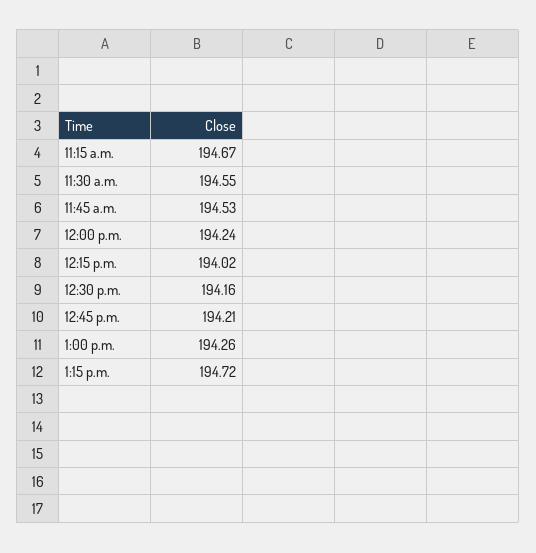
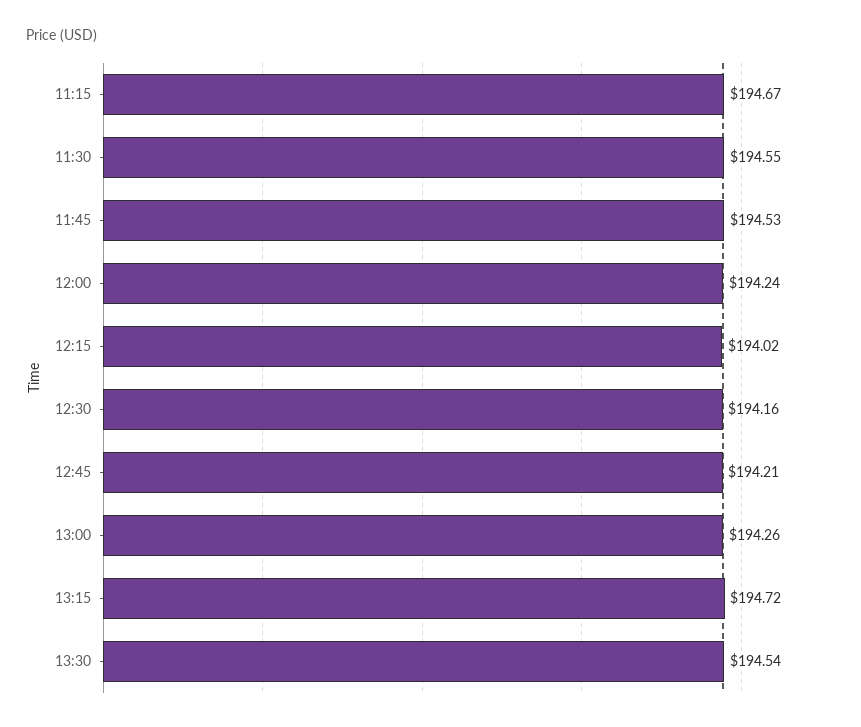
13:30: none -> 194.54

